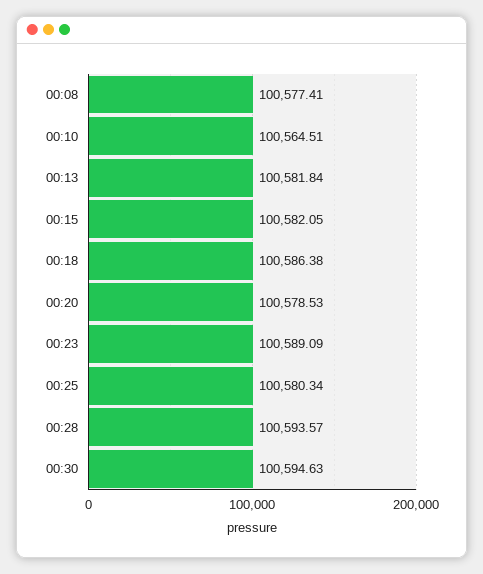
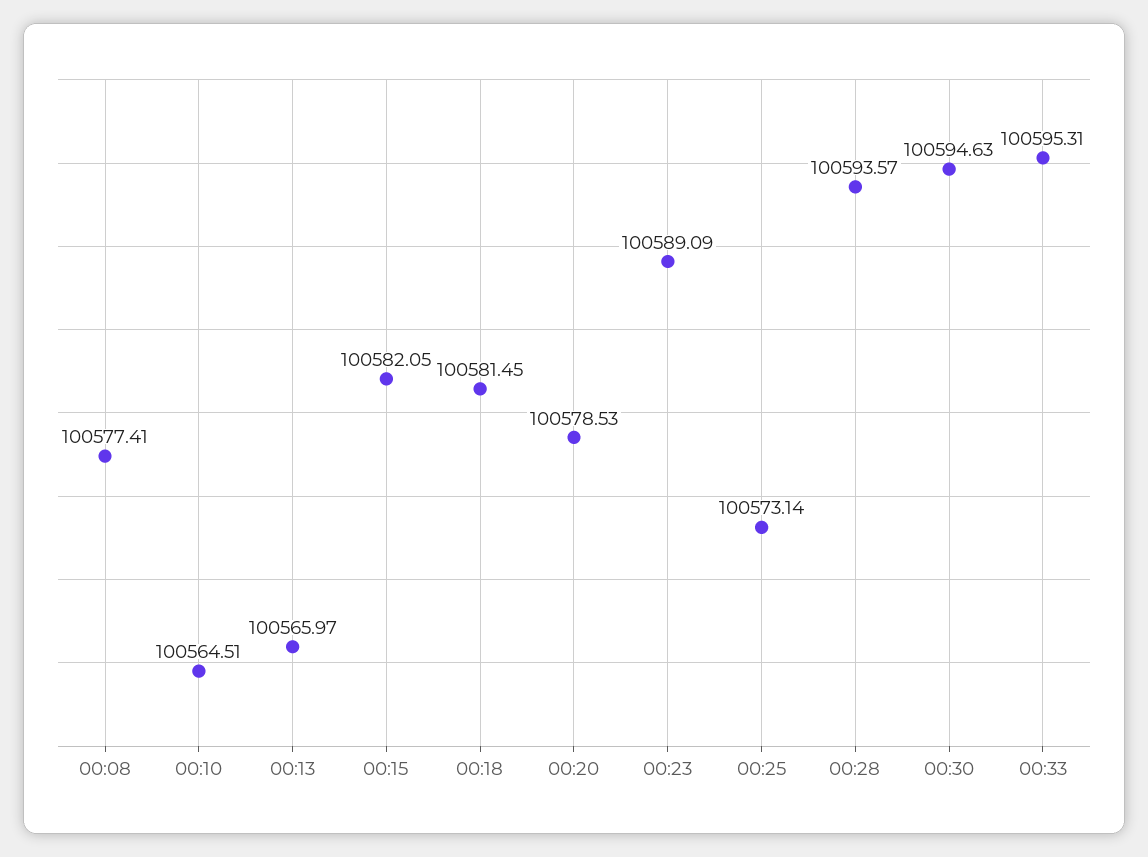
00:13: 100581.84 -> 100565.97
00:18: 100586.38 -> 100581.45
00:25: 100580.34 -> 100573.14
00:33: none -> 100595.31

